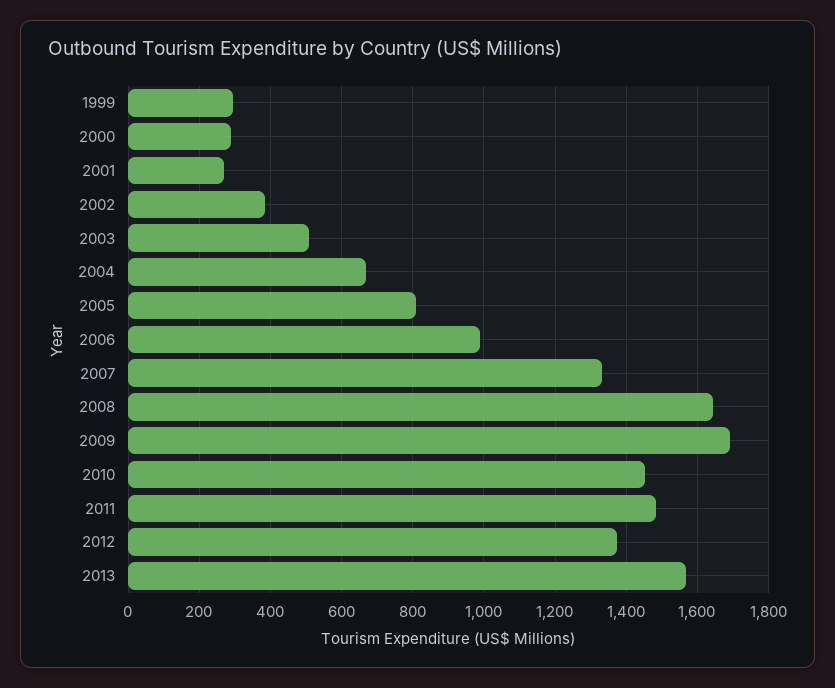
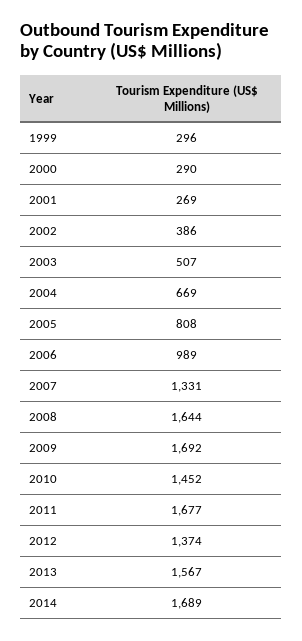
2011: 1480 -> 1677
2014: none -> 1689

